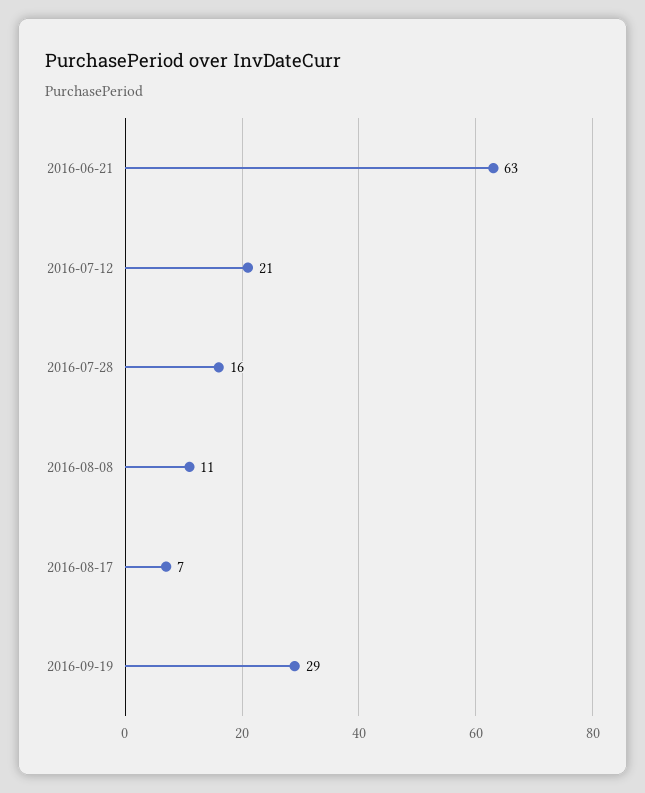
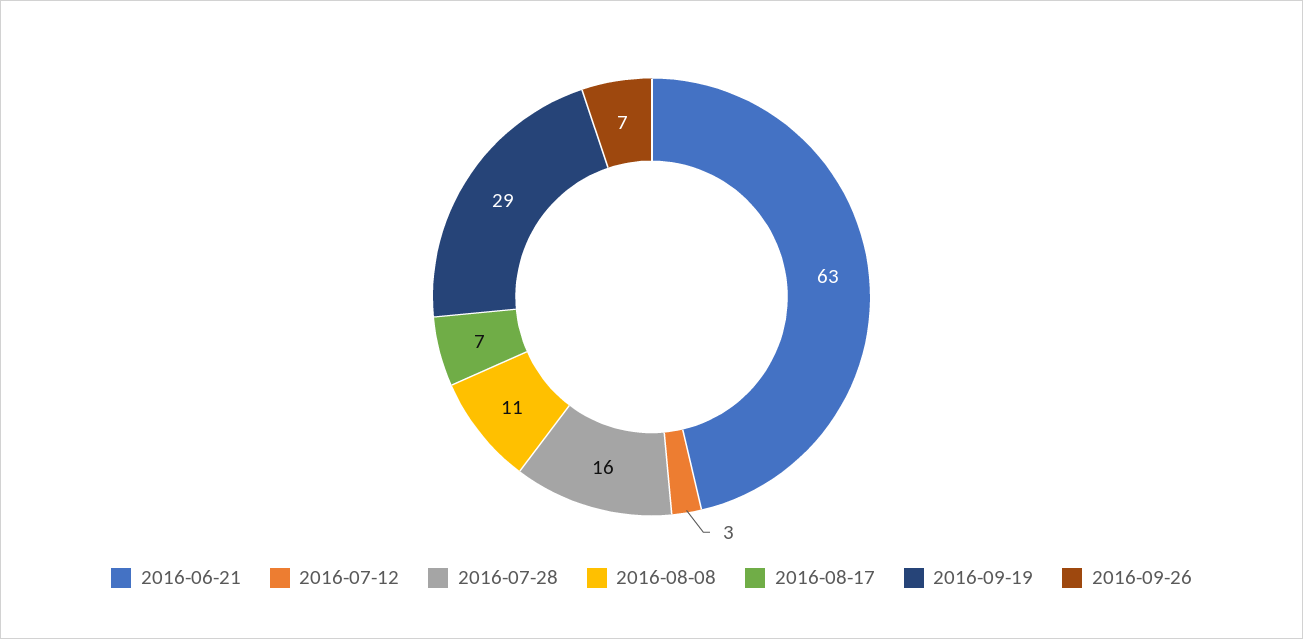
2016-07-12: 21 -> 3
2016-09-26: none -> 7

